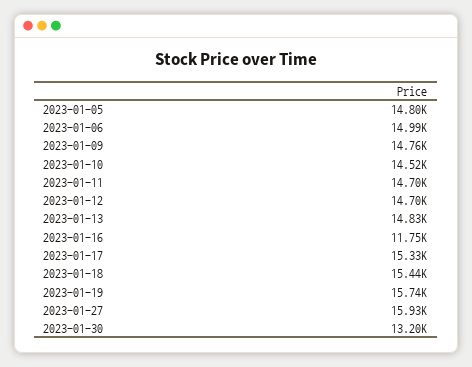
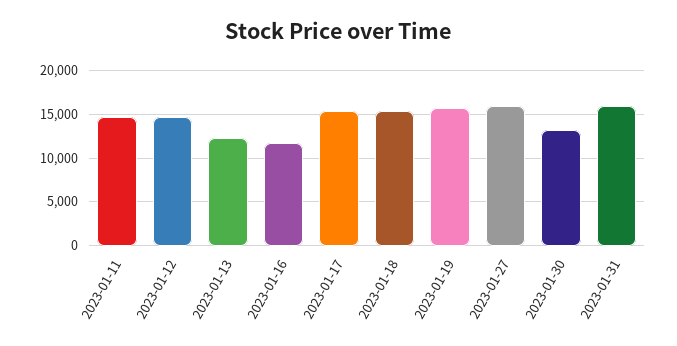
2023-01-05: 14800 -> none
2023-01-06: 14990 -> none
2023-01-09: 14760 -> none
2023-01-10: 14520 -> none
2023-01-13: 14830 -> 12000
2023-01-31: none -> 16000

